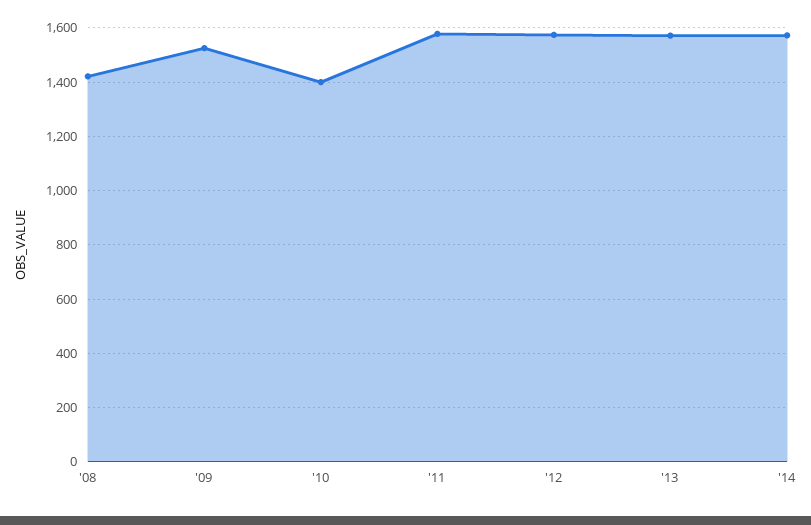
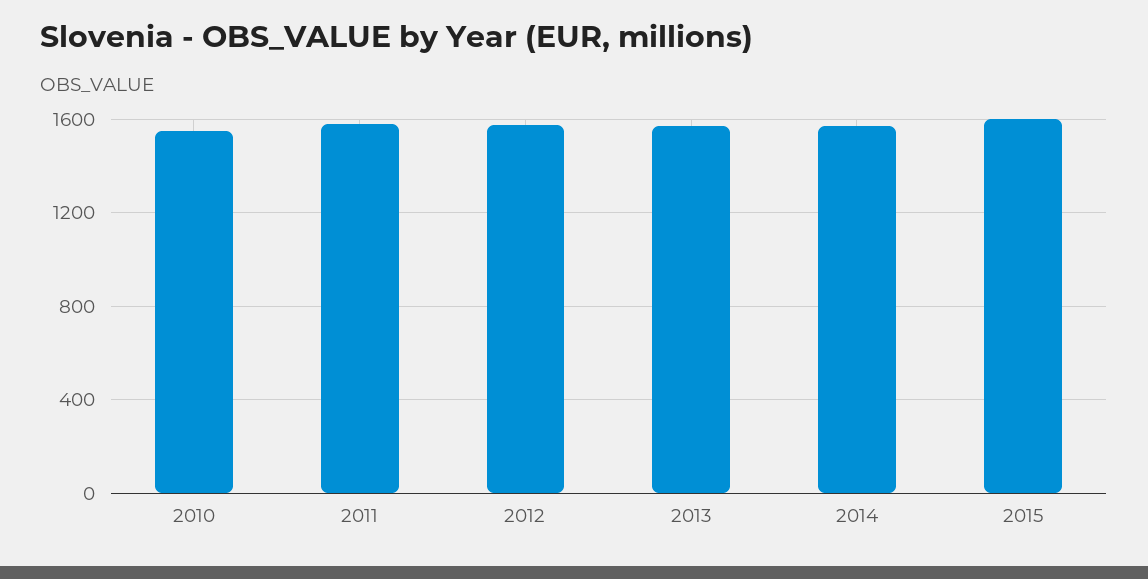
'08: 1425 -> none
'09: 1525 -> none
'10: 1400 -> 1550
2015: none -> 1600

